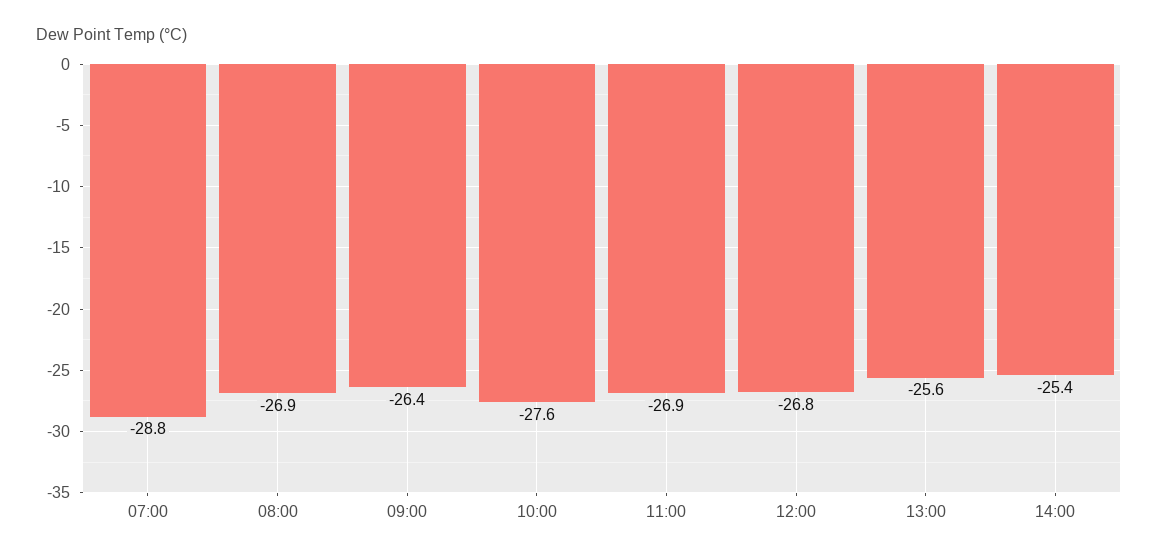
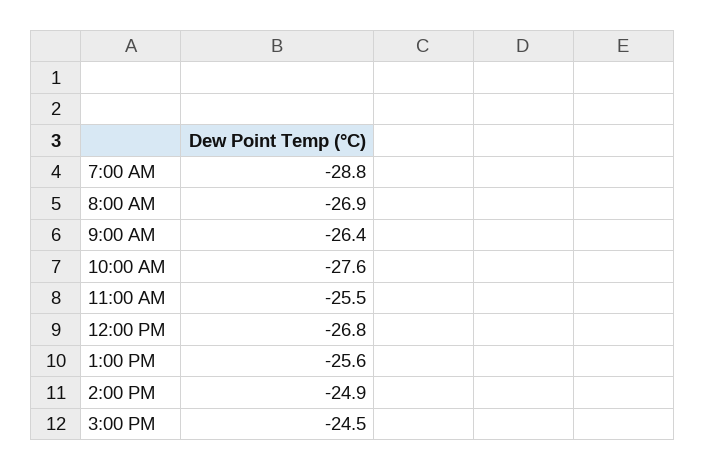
11:00: -26.9 -> -25.5
14:00: -25.4 -> -24.9
3:00 PM: none -> -24.5

